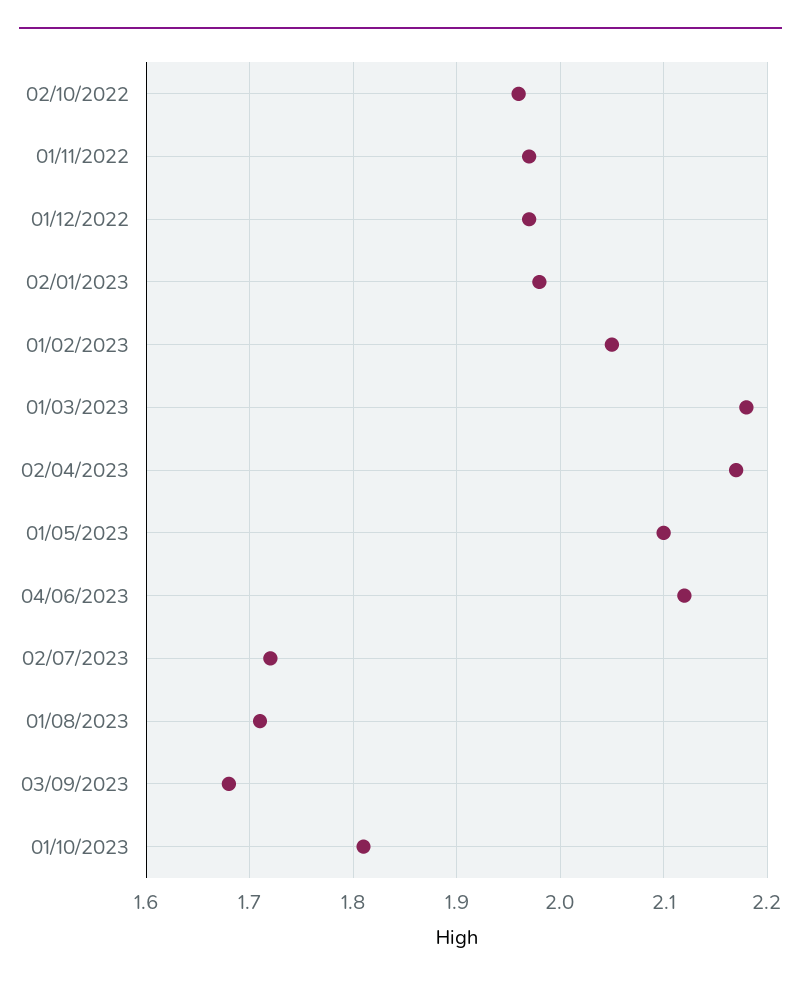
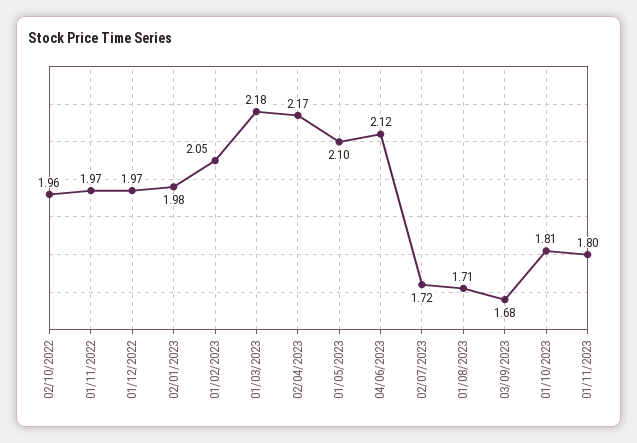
01/11/2023: none -> 1.8

